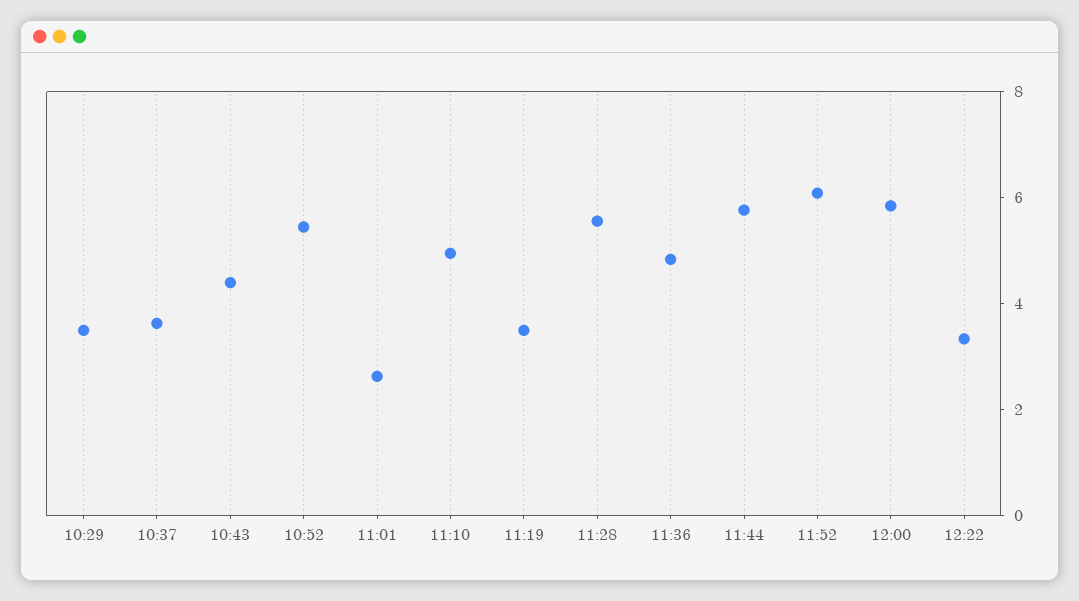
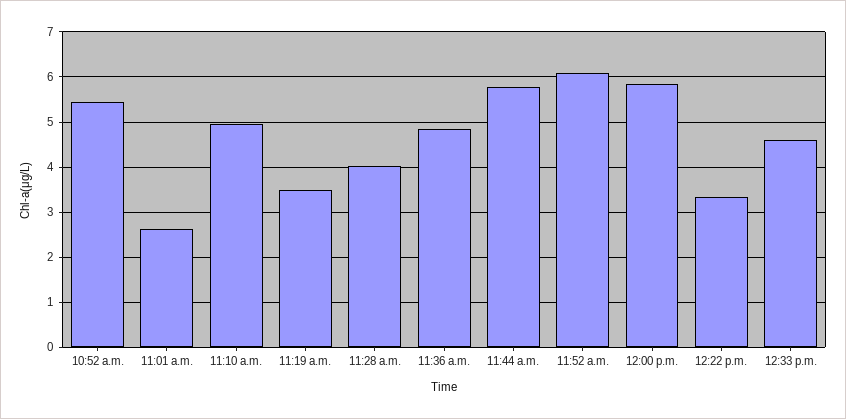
10:29: 3.5 -> none
10:37: 3.5 -> none
10:43: 4.5 -> none
11:28: 5.5 -> 4
12:33 p.m.: none -> 4.6

